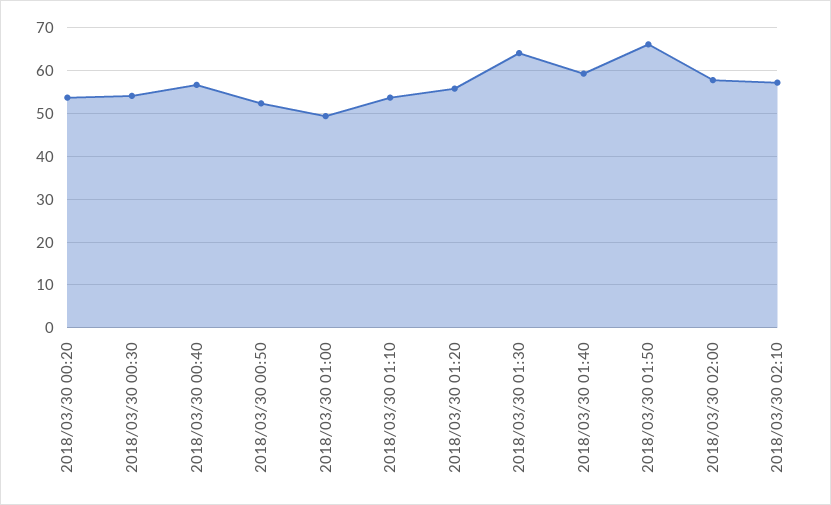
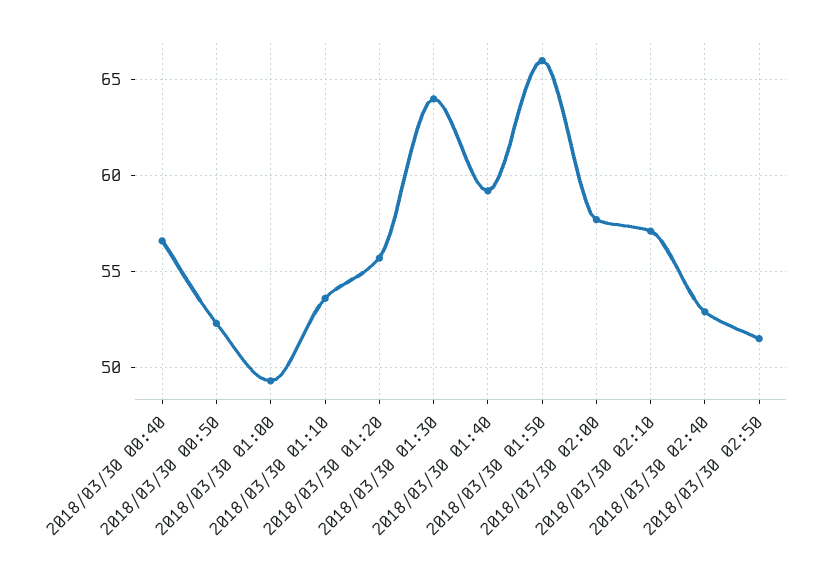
2018/03/30 00:20: 54 -> none
2018/03/30 00:30: 54 -> none
2018/03/30 02:40: none -> 53
2018/03/30 02:50: none -> 51.5

